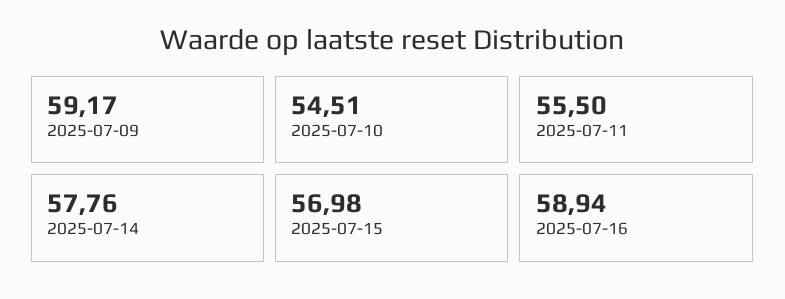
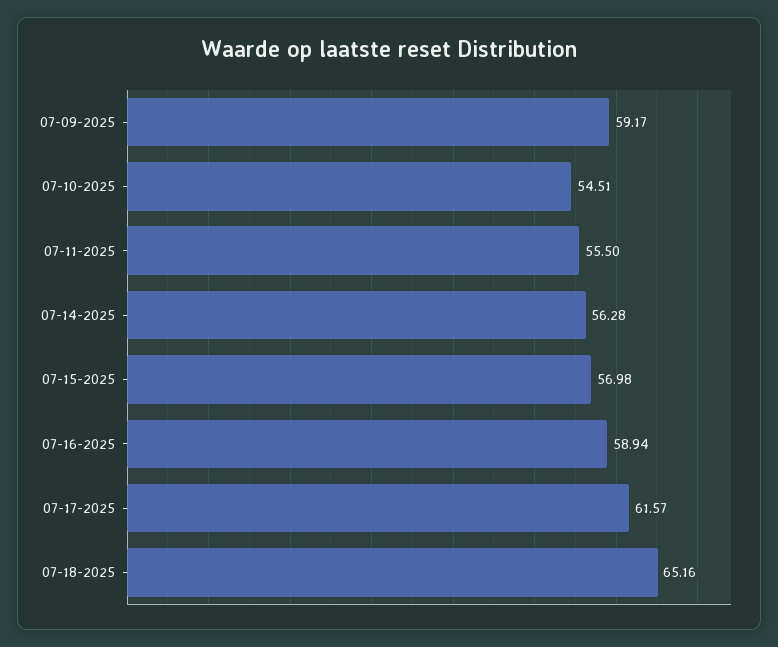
2025-07-14: 57.76 -> 56.28
07-17-2025: none -> 61.57
07-18-2025: none -> 65.16

